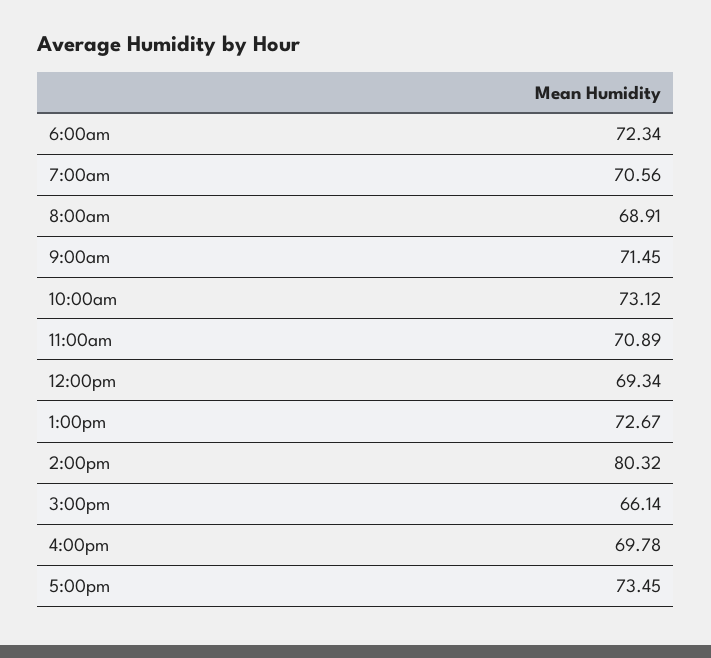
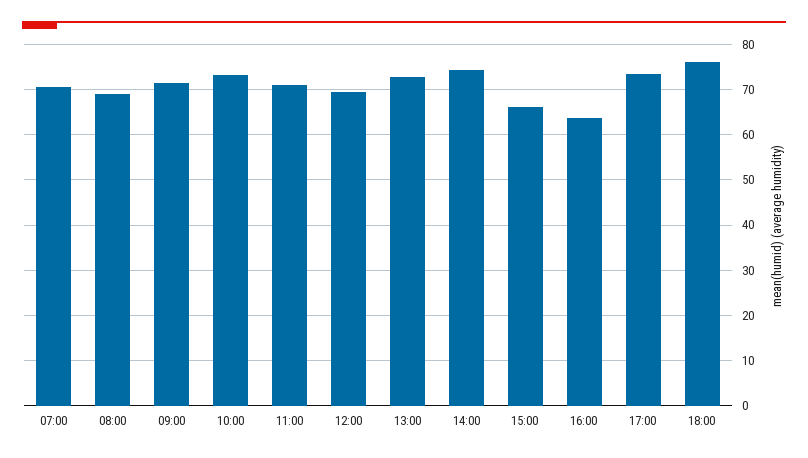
6:00am: 72.34 -> none
2:00pm: 80.32 -> 74
4:00pm: 69.78 -> 64
18:00: none -> 76

